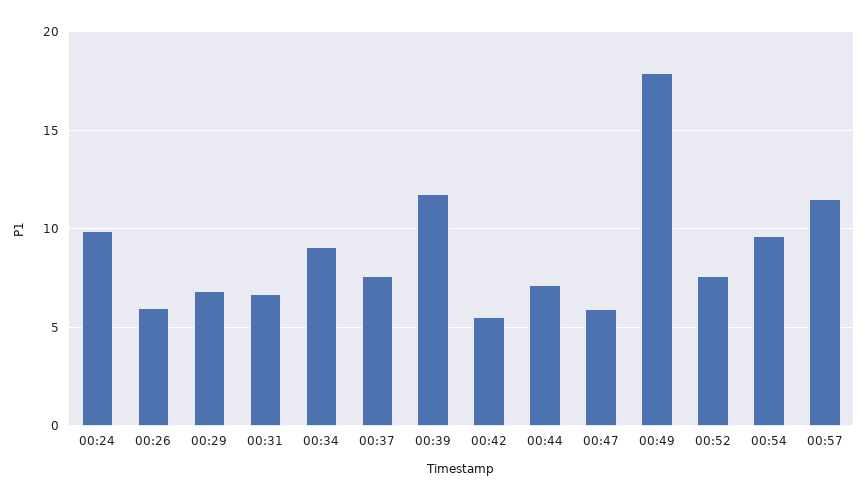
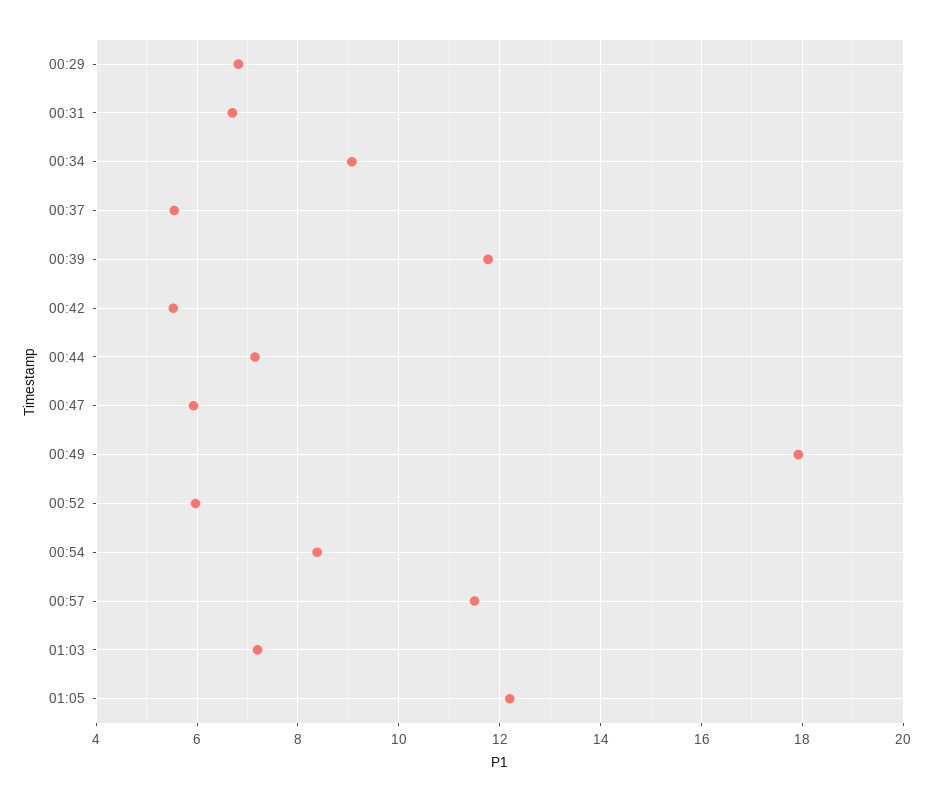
00:24: 10 -> none
00:26: 6 -> none
00:37: 7.5 -> 5.6
00:52: 7.5 -> 6
00:54: 9.5 -> 8.4
01:03: none -> 7.2
01:05: none -> 12.2

